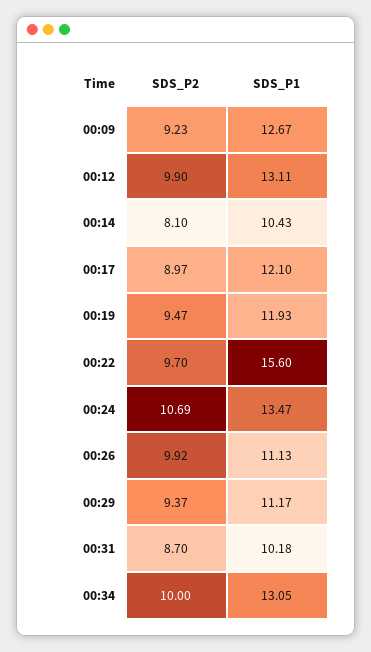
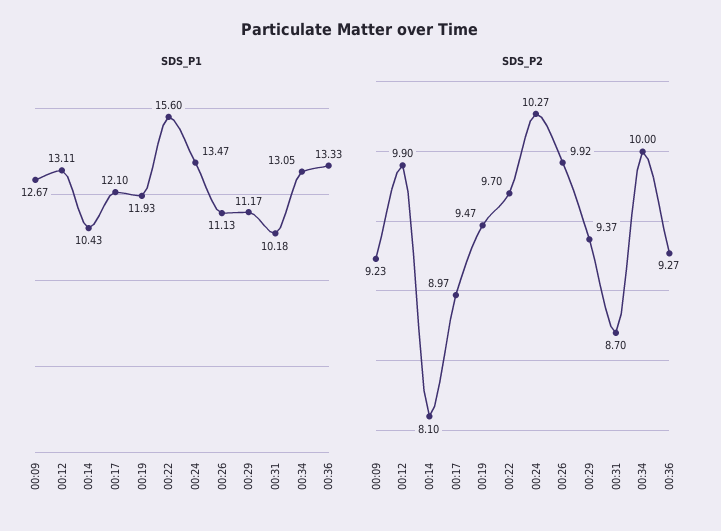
SDS_P2, 00:24: 10.69 -> 10.27
SDS_P1, 00:36: none -> 13.33
SDS_P2, 00:36: none -> 9.27

